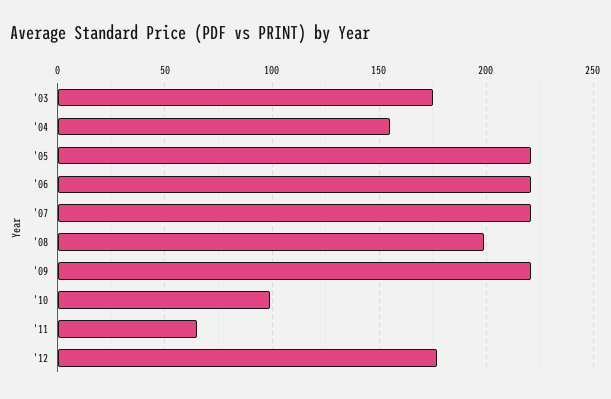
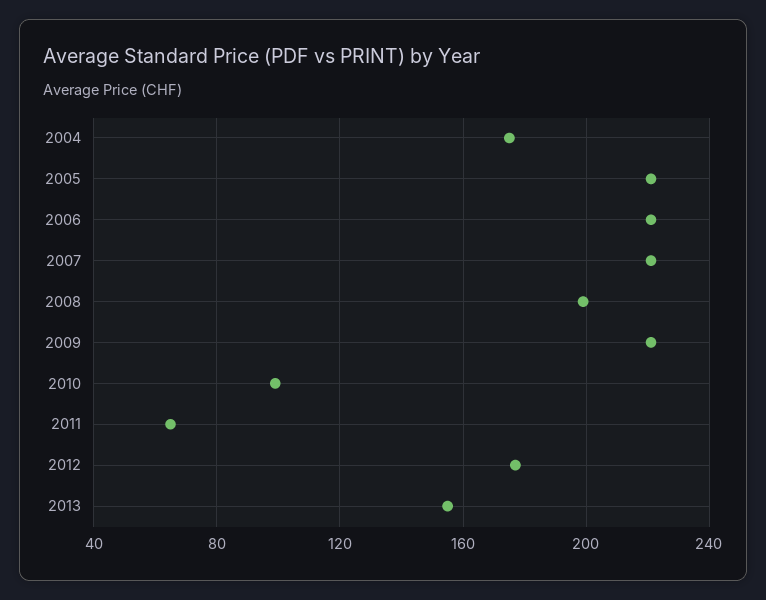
'03: 175 -> none
'04: 155 -> 175
2013: none -> 155

